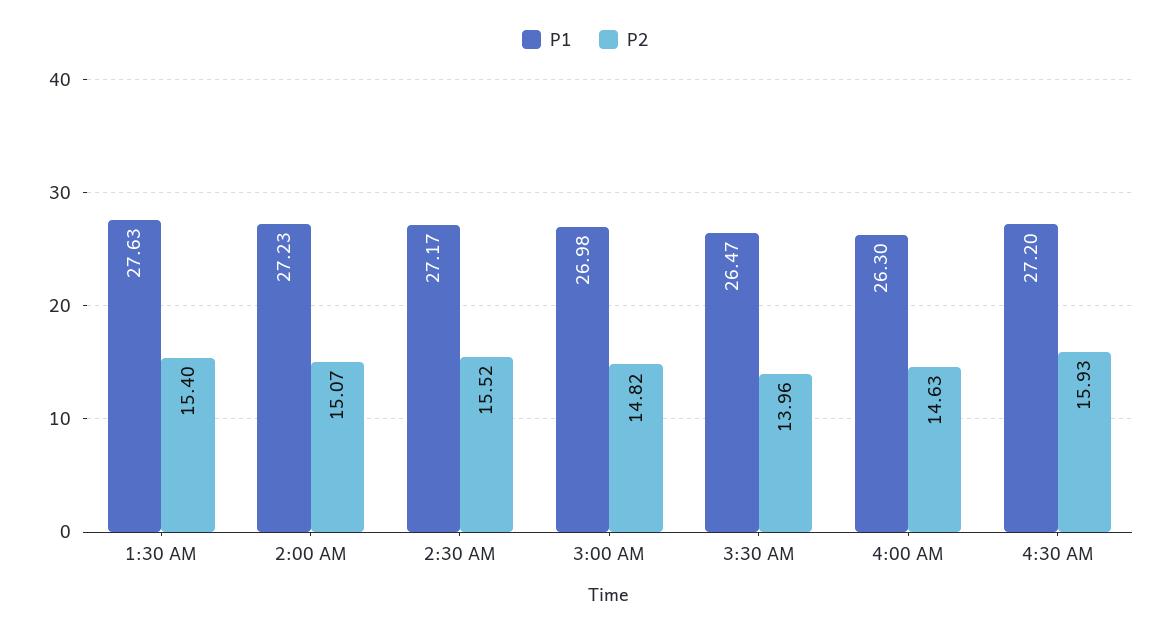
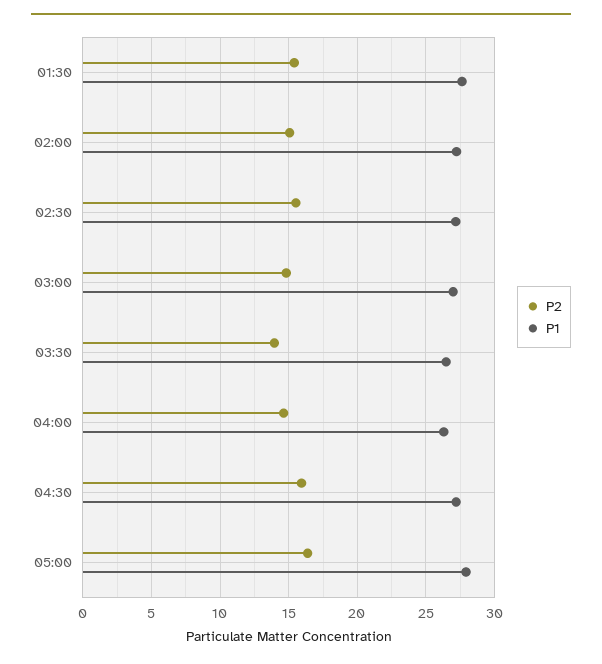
P2, 05:00: none -> 16.5
P1, 05:00: none -> 28

